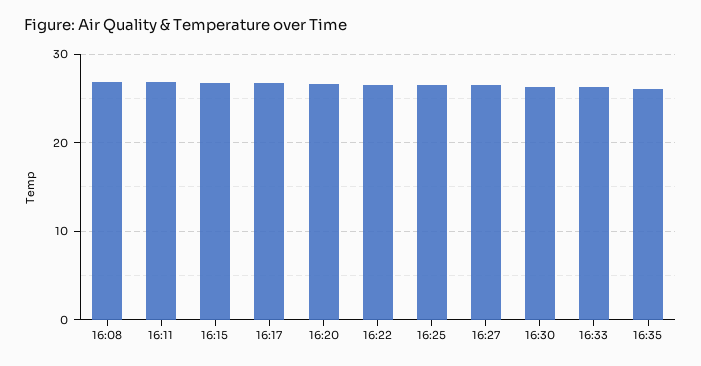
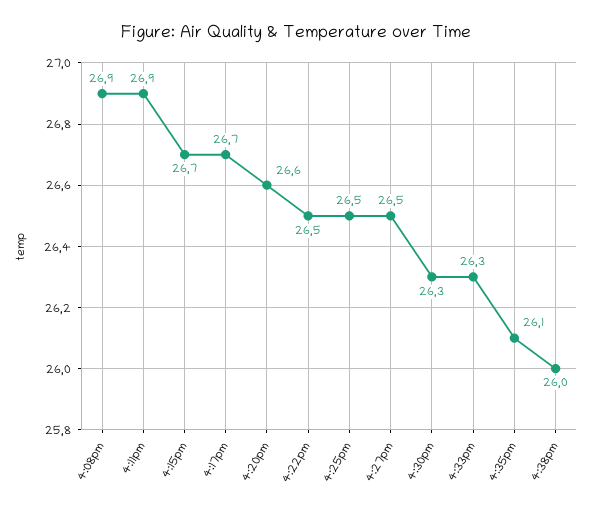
4:38pm: none -> 26

